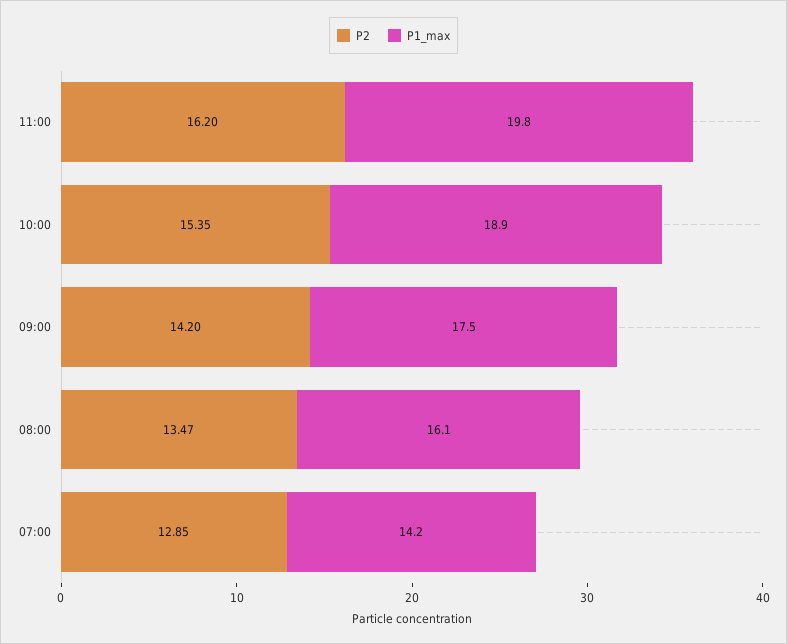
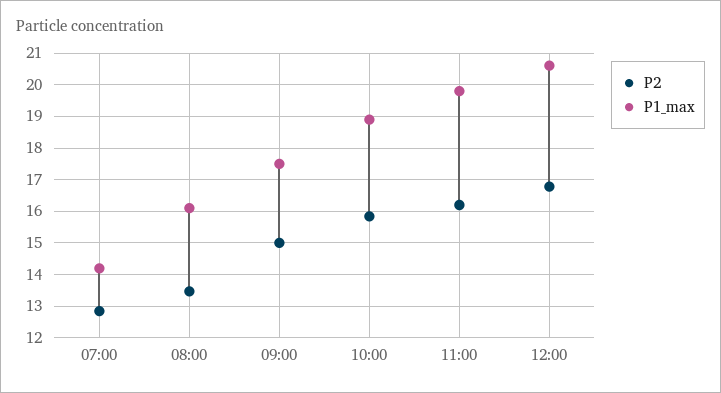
P2, 10:00: 15.35 -> 15.8
P2, 09:00: 14.2 -> 15
P2, 12:00: none -> 16.8
P1_max, 12:00: none -> 20.6

